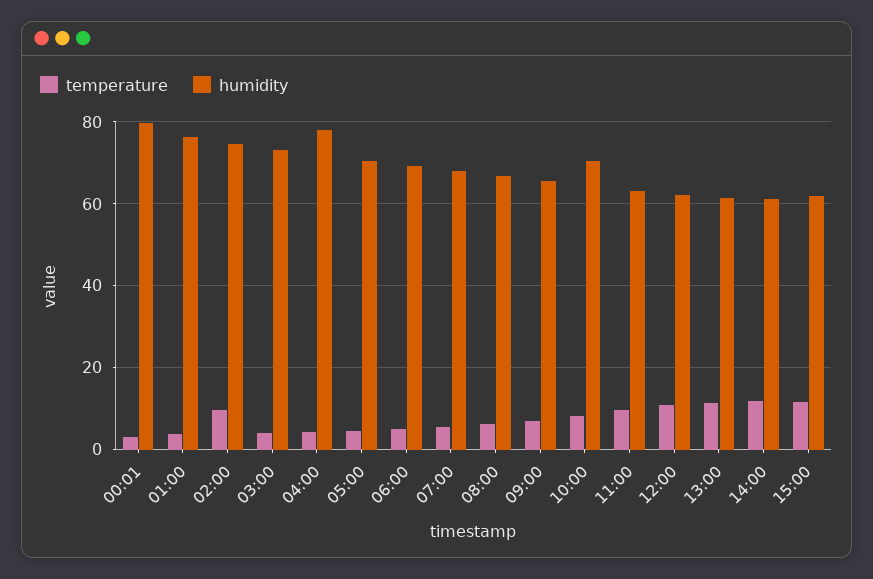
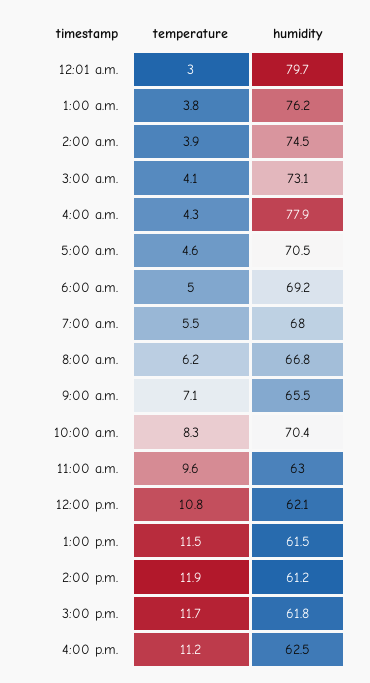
temperature, 02:00: 10 -> 3.9
temperature, 4:00 p.m.: none -> 11.2
humidity, 4:00 p.m.: none -> 62.5

